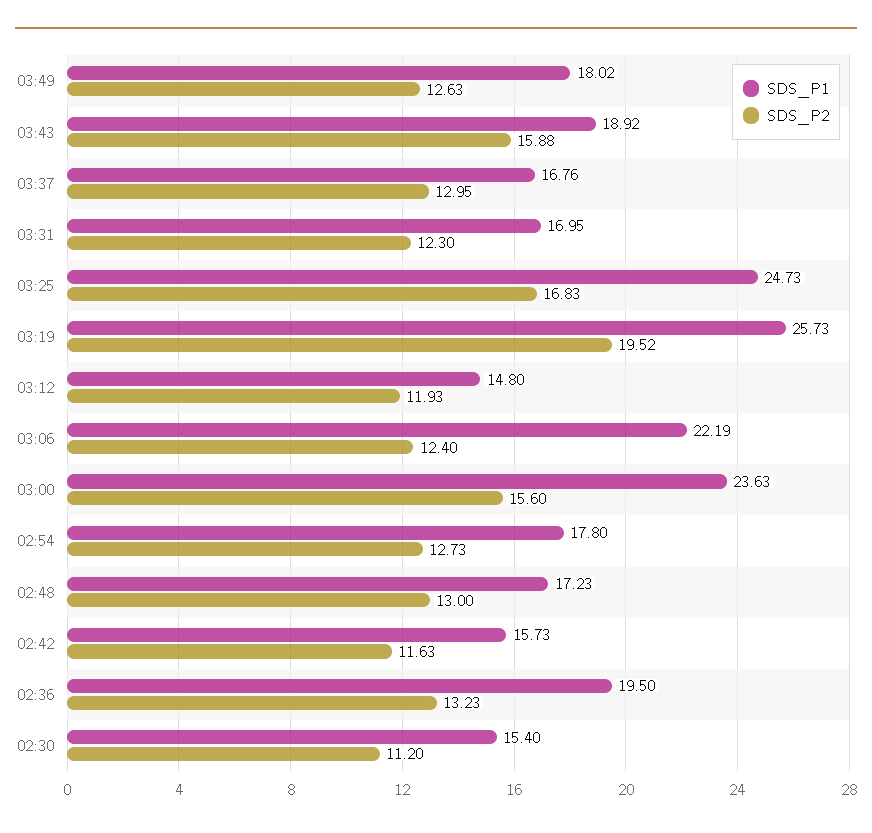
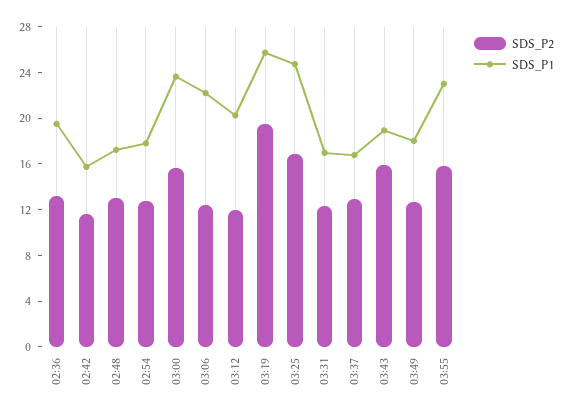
SDS_P1, 03:12: 14.8 -> 20
SDS_P1, 02:30: 15.4 -> none
SDS_P2, 02:30: 11.2 -> none
SDS_P2, 03:55: none -> 16
SDS_P1, 03:55: none -> 23

